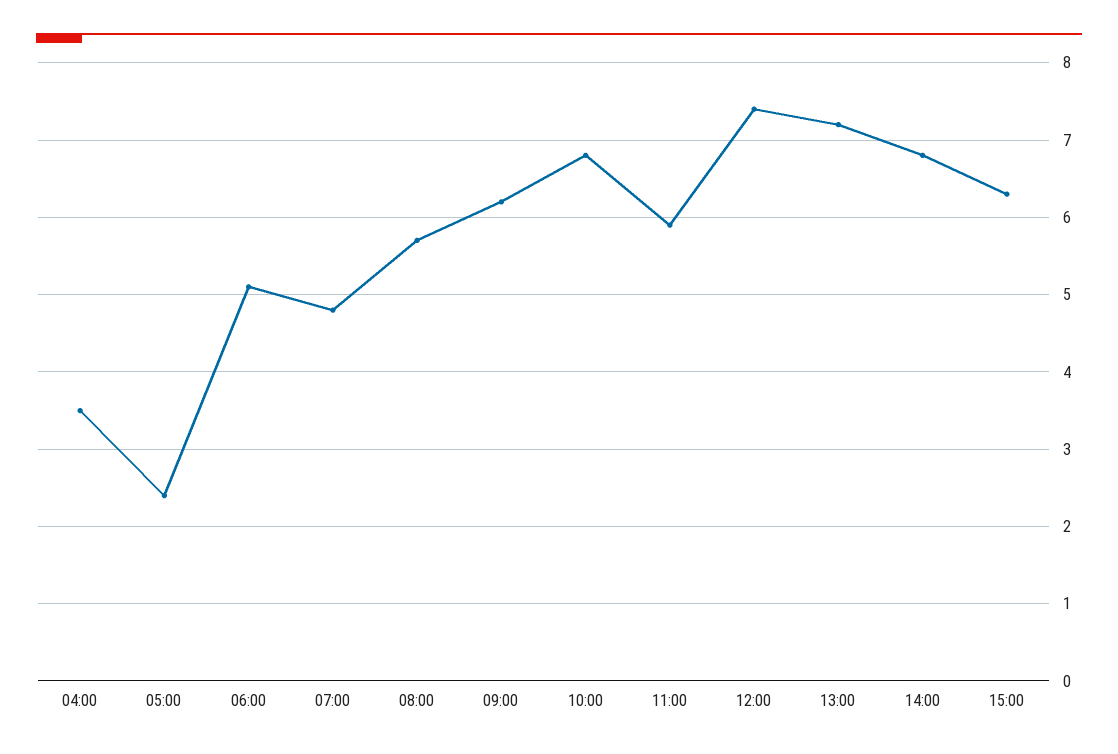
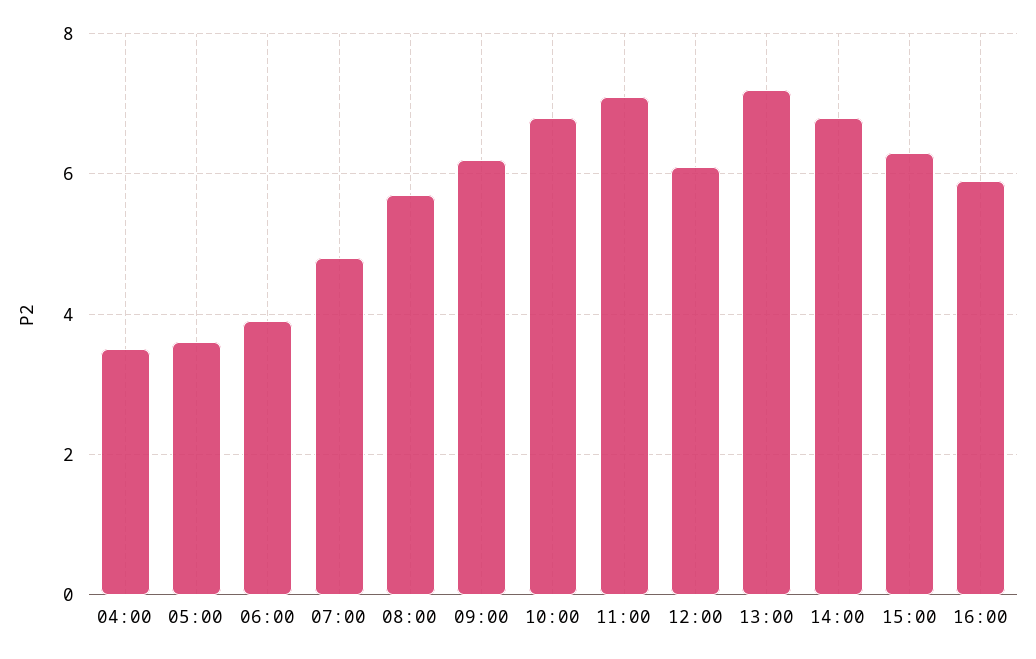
05:00: 2.4 -> 3.5
06:00: 5.1 -> 4
11:00: 5.9 -> 7
12:00: 7.4 -> 6
16:00: none -> 6

